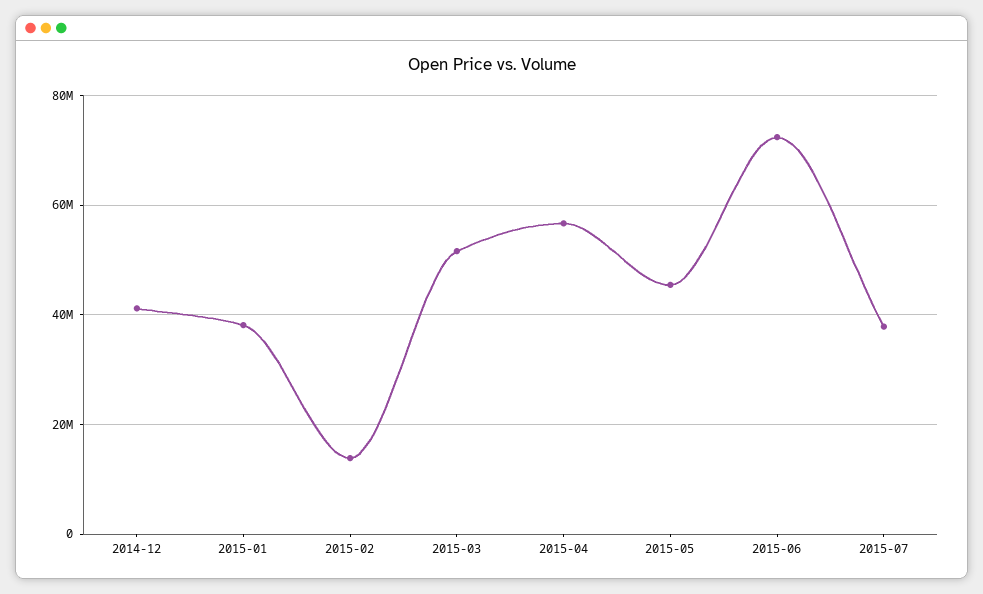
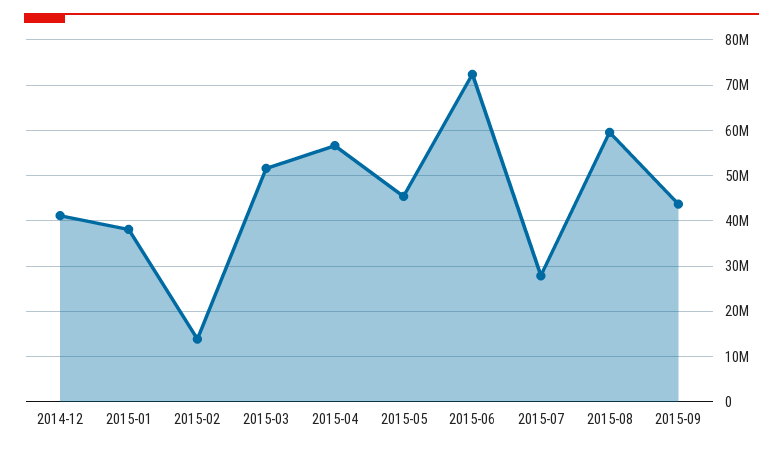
2015-07: 38000000 -> 28000000
2015-08: none -> 60000000
2015-09: none -> 44000000

